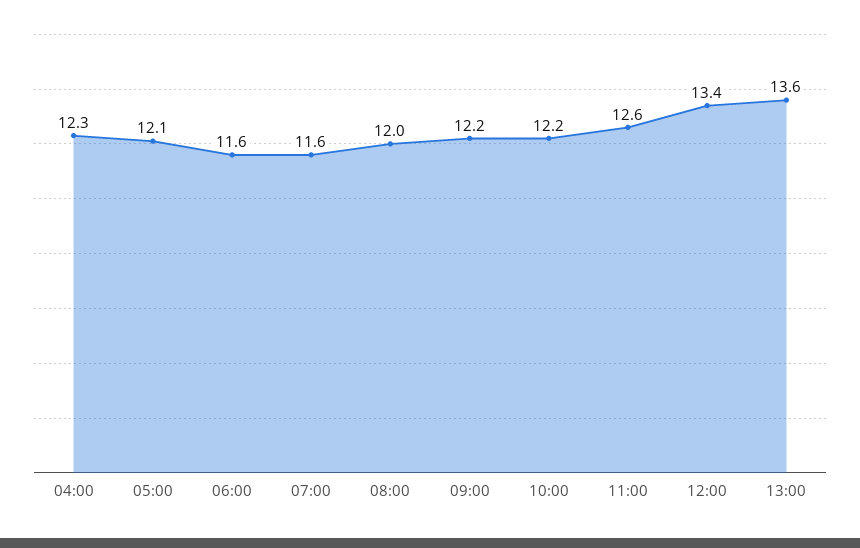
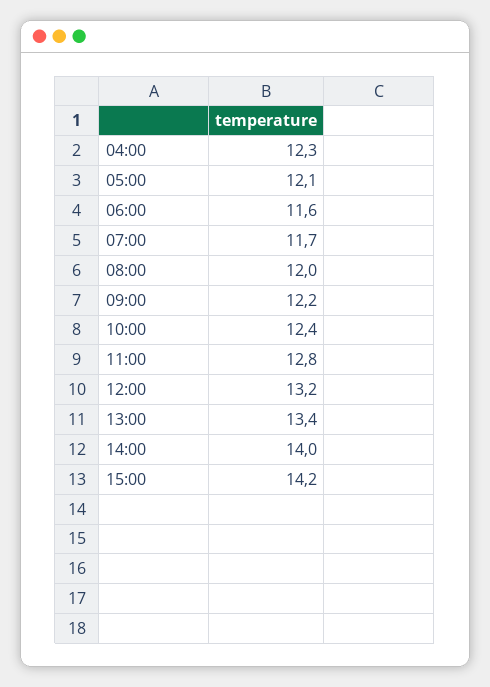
07:00: 11.6 -> 11.7
10:00: 12.2 -> 12.4
11:00: 12.6 -> 12.8
12:00: 13.4 -> 13.2
13:00: 13.6 -> 13.4
14:00: none -> 14
15:00: none -> 14.2

